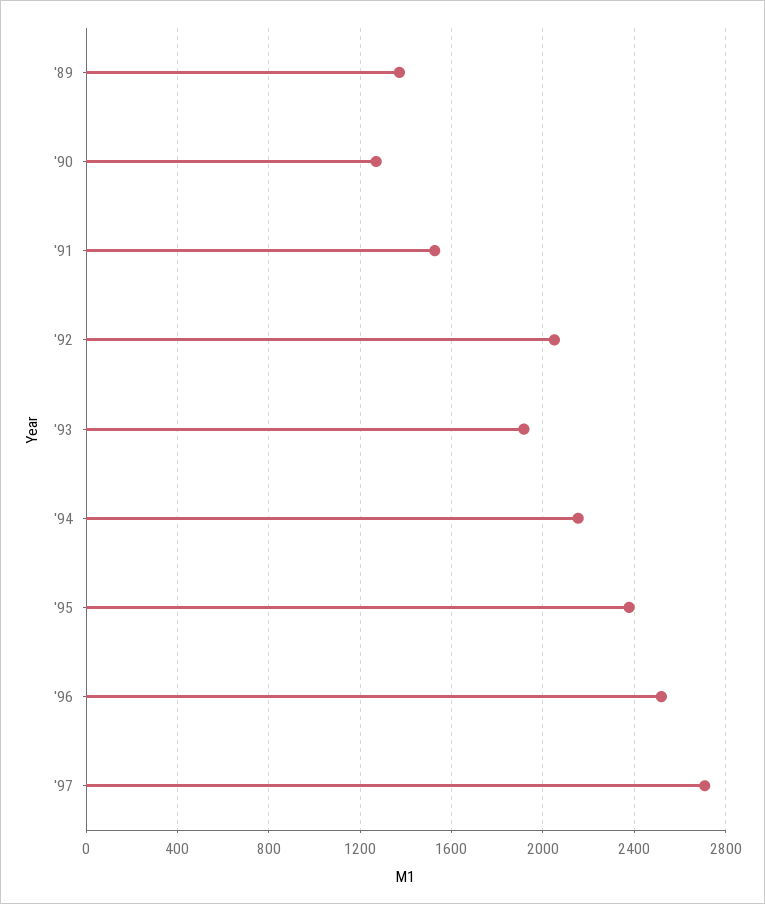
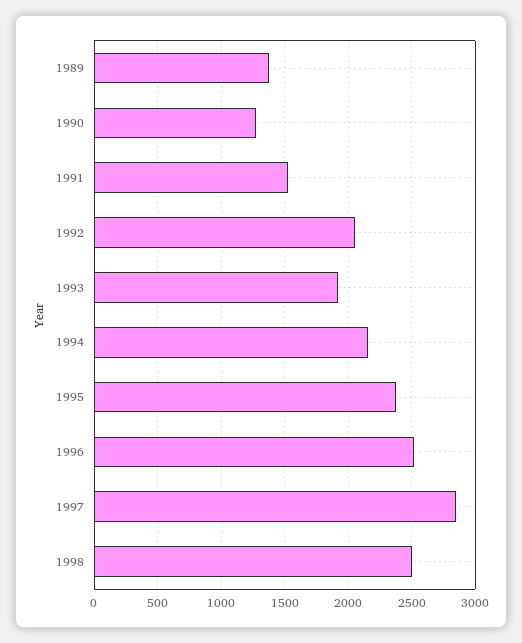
'97: 2700 -> 2850
1998: none -> 2500

